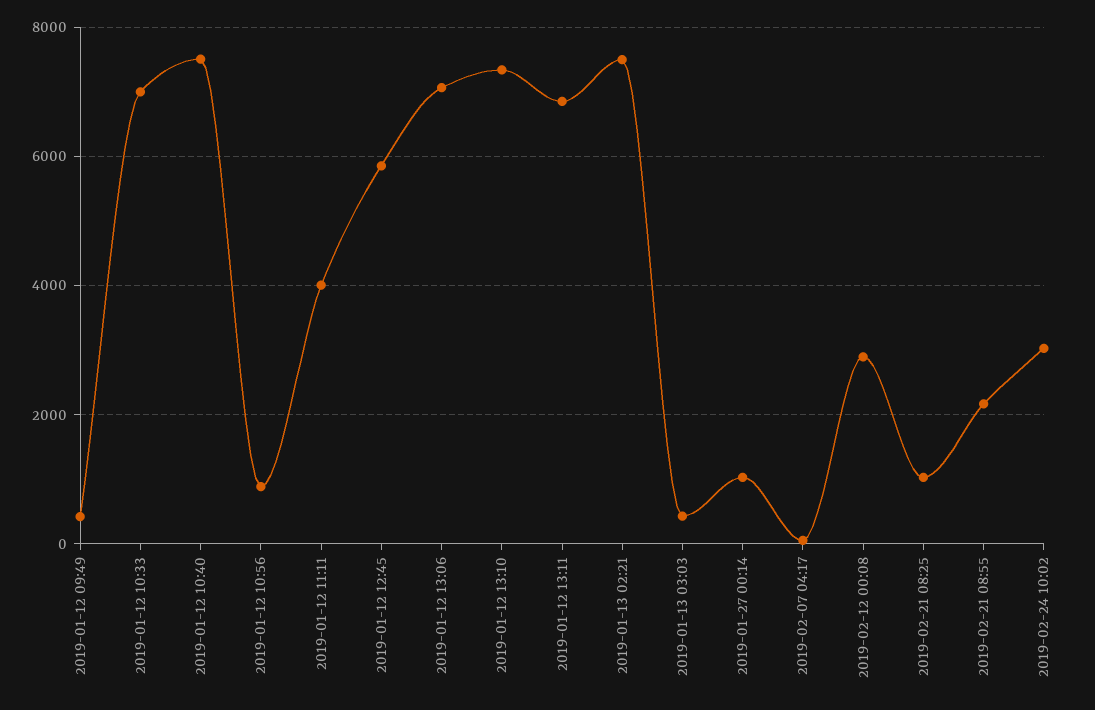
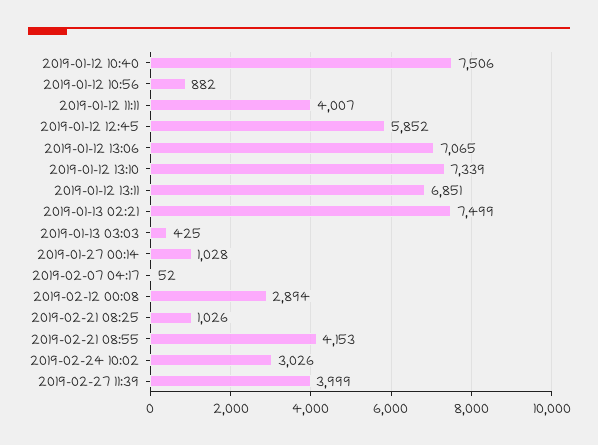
2019-01-12 09:49: 400 -> none
2019-01-12 10:33: 7000 -> none
2019-02-21 08:55: 2200 -> 4153
2019-02-27 11:39: none -> 3999

